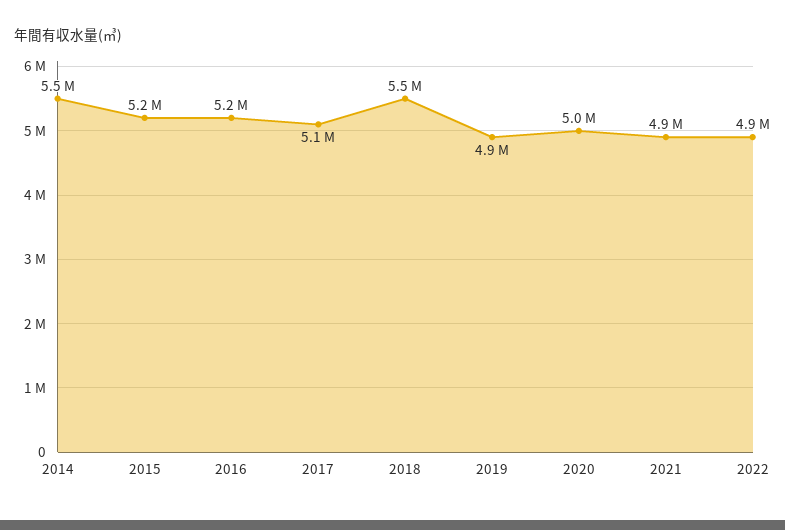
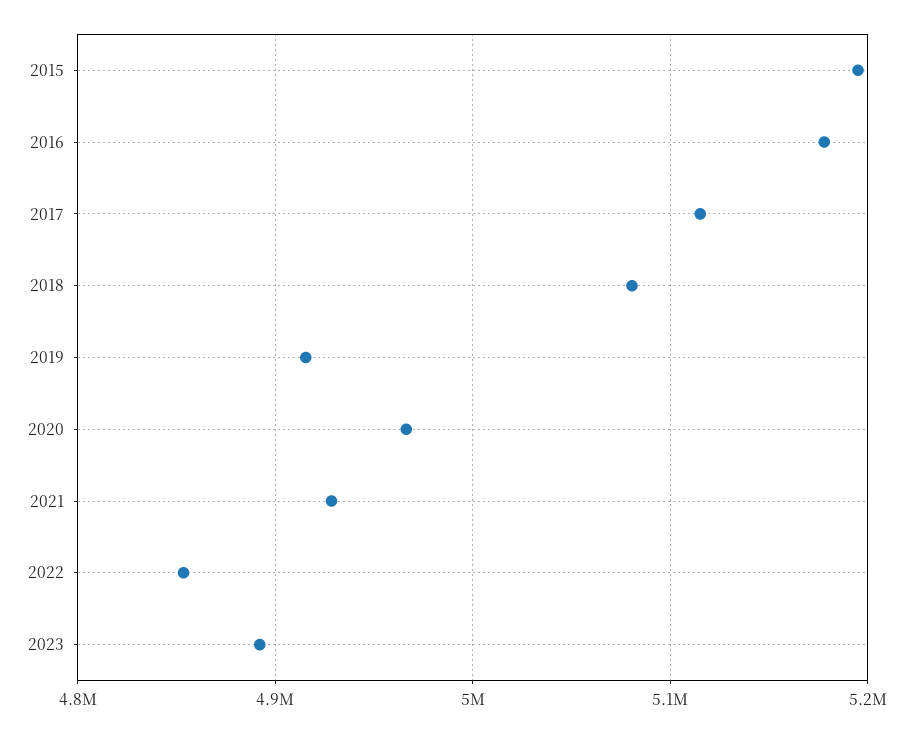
2014: 5500000 -> none
2018: 5500000 -> 5080000
2023: none -> 4890000

